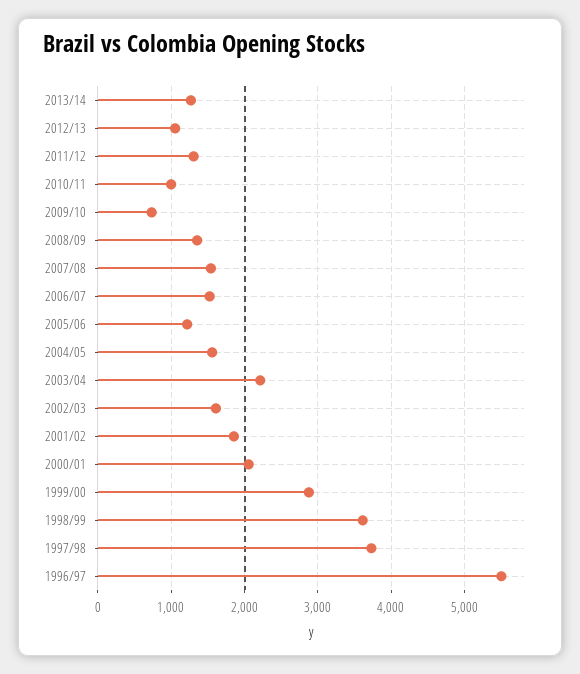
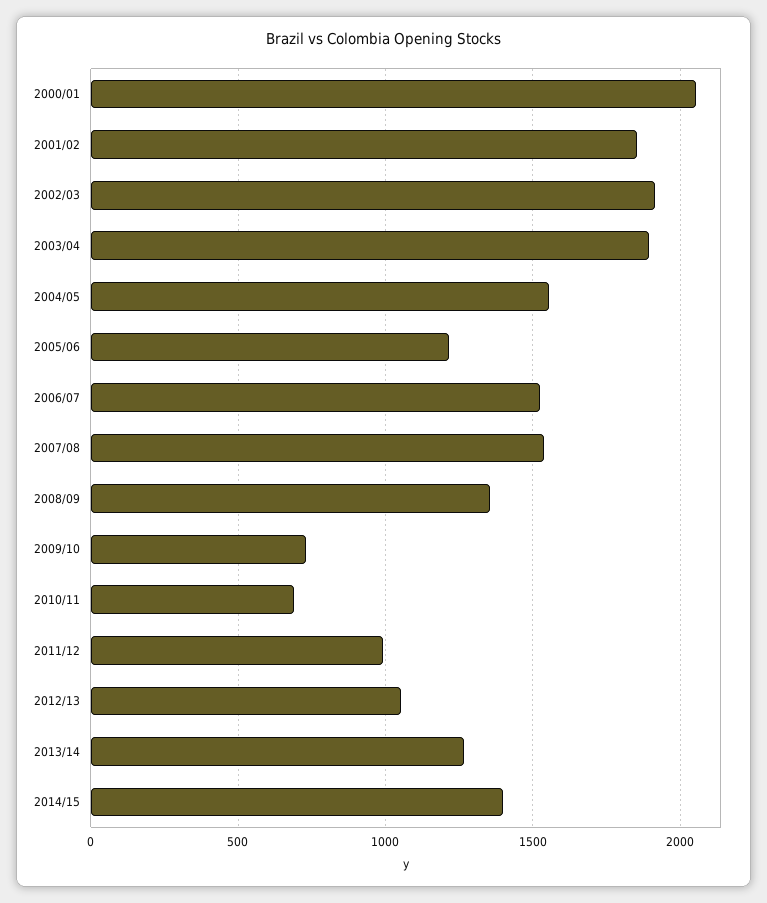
2011/12: 1300 -> 1000
2010/11: 1000 -> 700
2003/04: 2200 -> 1900
2002/03: 1600 -> 1900
1999/00: 2900 -> none
1998/99: 3600 -> none
1997/98: 3700 -> none
1996/97: 5500 -> none
2014/15: none -> 1400

